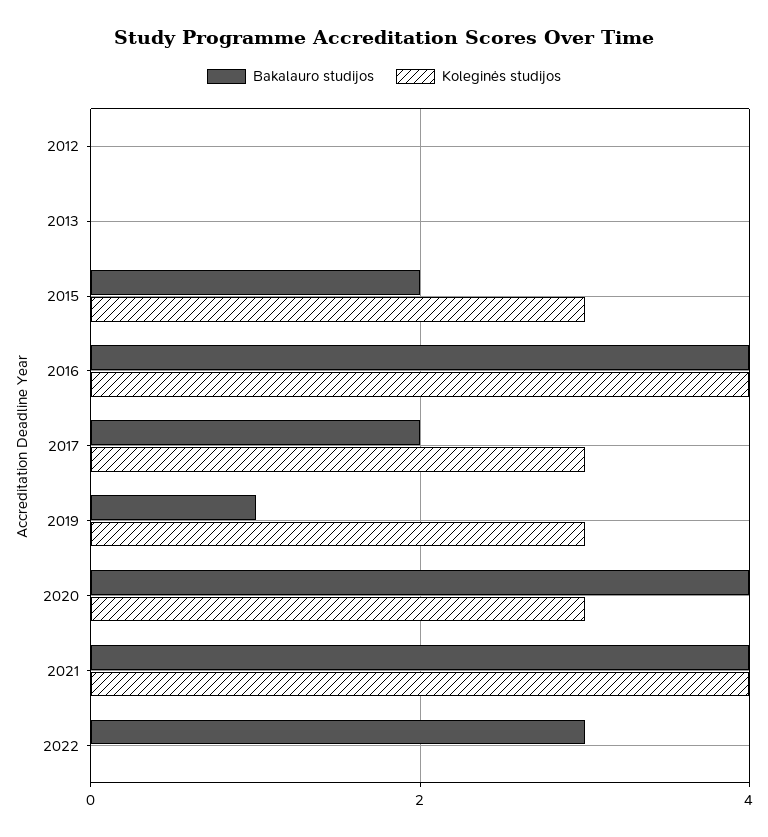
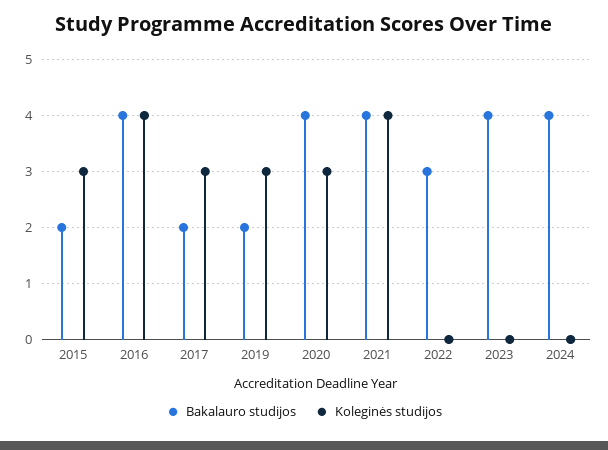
Bakalauro studijos, 2012: 0 -> none
Koleginės studijos, 2012: 0 -> none
Bakalauro studijos, 2013: 0 -> none
Koleginės studijos, 2013: 0 -> none
Bakalauro studijos, 2019: 1 -> 2
Bakalauro studijos, 2023: none -> 4
Koleginės studijos, 2023: none -> 0
Bakalauro studijos, 2024: none -> 4
Koleginės studijos, 2024: none -> 0

